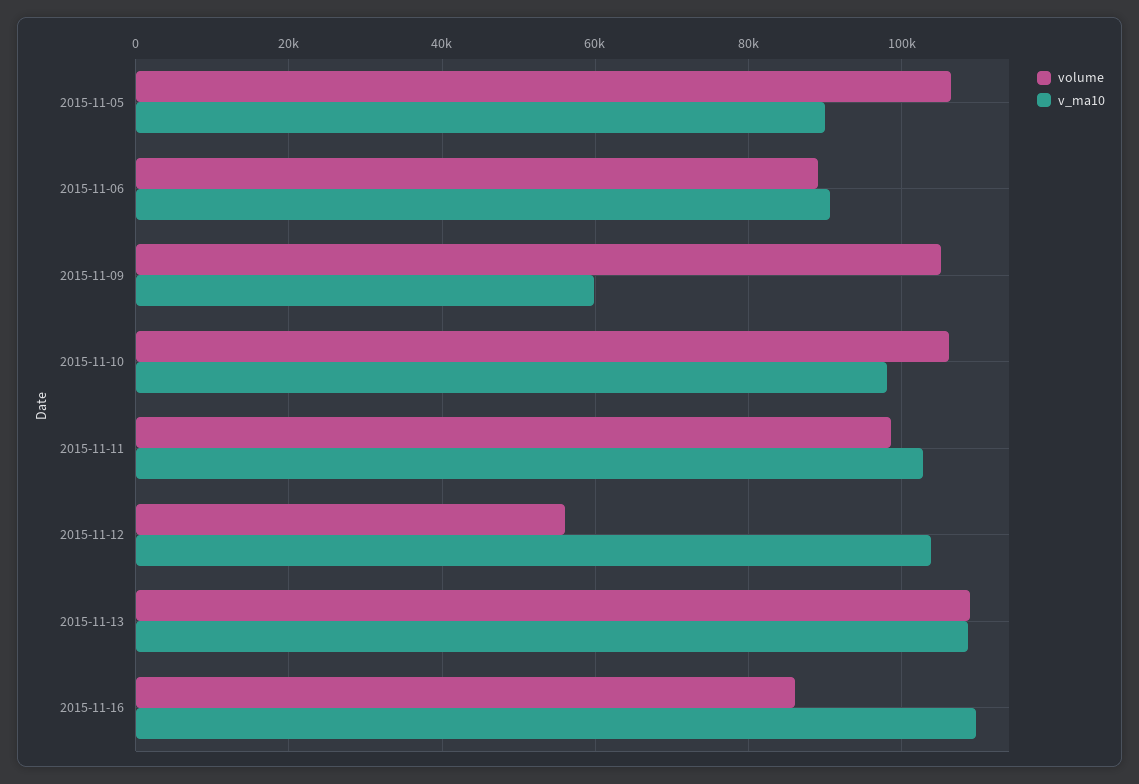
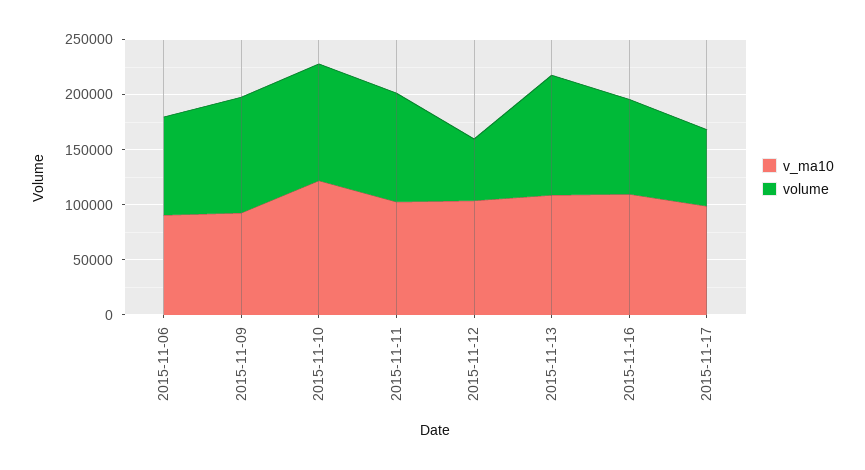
volume, 2015-11-05: 106000 -> none
v_ma10, 2015-11-05: 90000 -> none
v_ma10, 2015-11-09: 60000 -> 90000
v_ma10, 2015-11-10: 98000 -> 120000
v_ma10, 2015-11-17: none -> 100000
volume, 2015-11-17: none -> 70000

